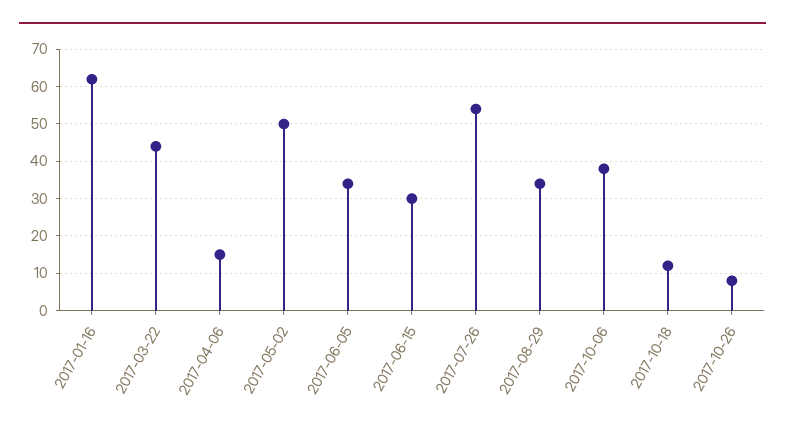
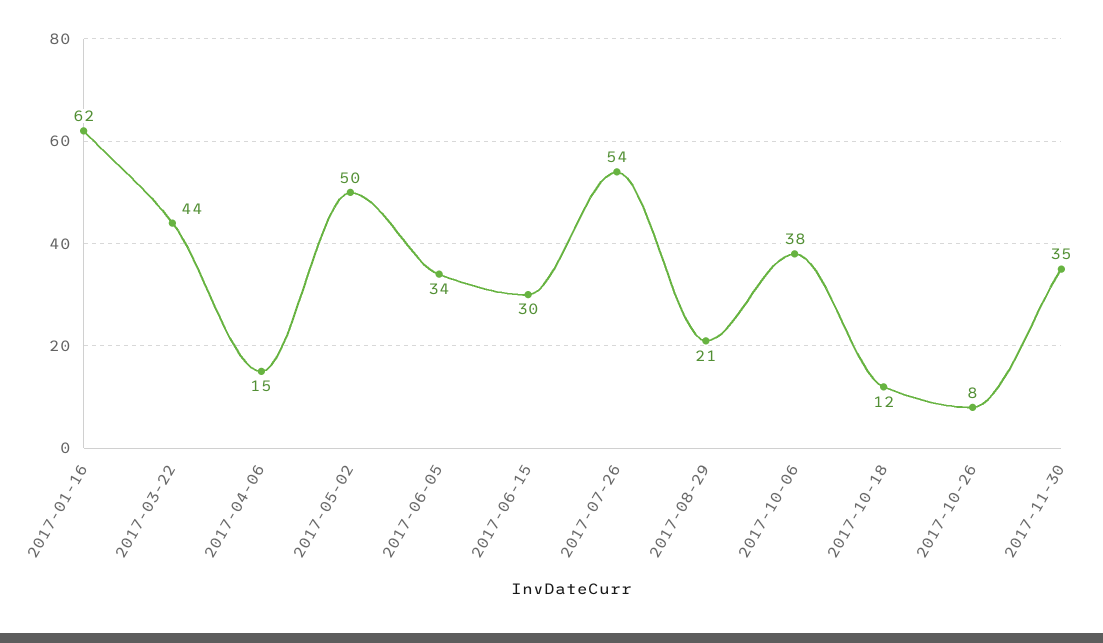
2017-08-29: 35 -> 21
2017-11-30: none -> 35

